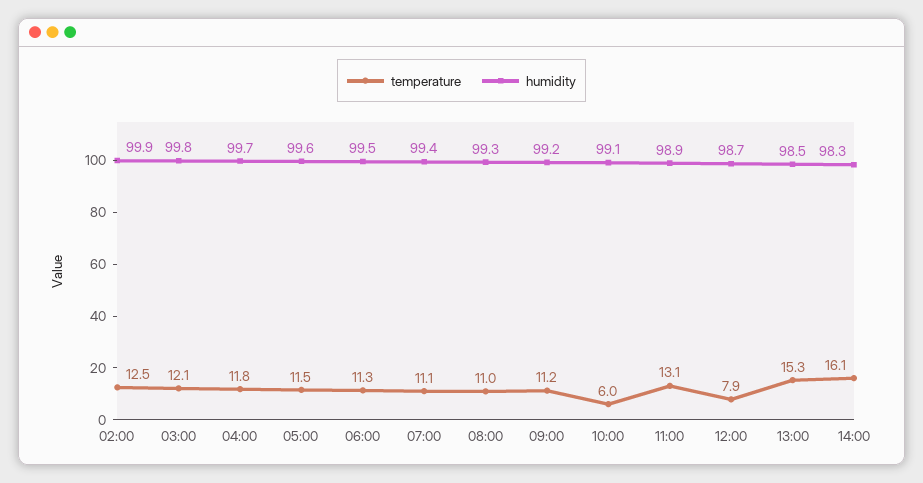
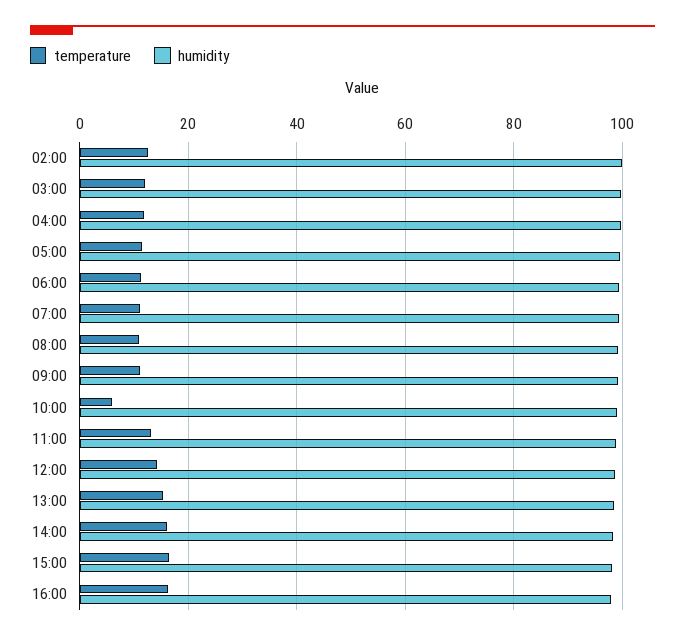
temperature, 12:00: 7.9 -> 14
temperature, 15:00: none -> 16
humidity, 15:00: none -> 98
temperature, 16:00: none -> 16
humidity, 16:00: none -> 98

